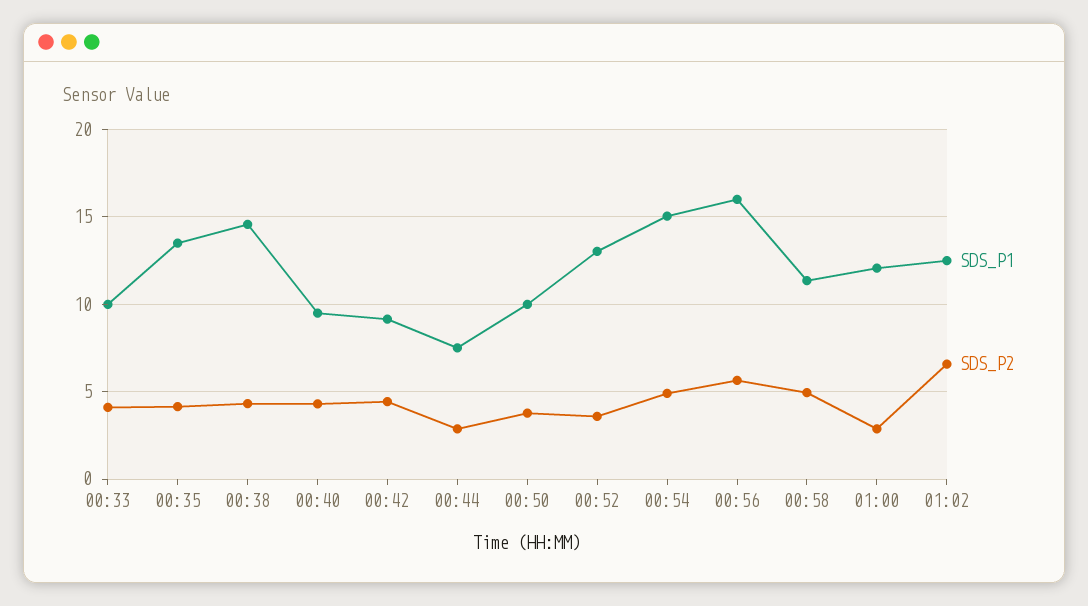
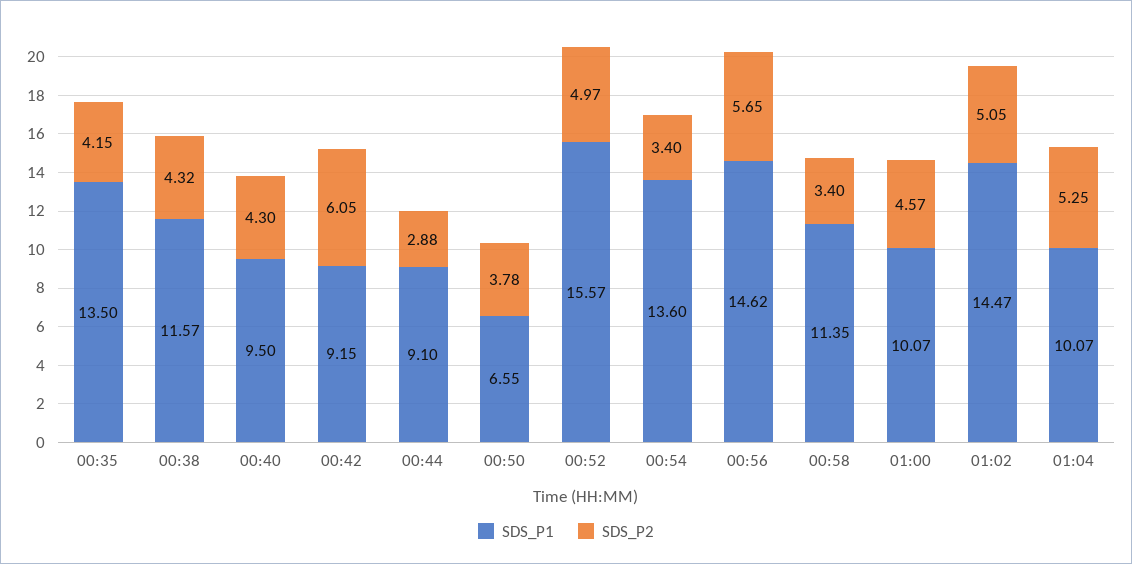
SDS_P1, 00:33: 10 -> none
SDS_P2, 00:33: 4 -> none
SDS_P1, 00:38: 14.5 -> 11.57
SDS_P2, 00:42: 4.5 -> 6.05
SDS_P1, 00:44: 7.5 -> 9.1
SDS_P1, 00:50: 10 -> 6.55
SDS_P1, 00:52: 13 -> 15.57
SDS_P2, 00:52: 3.5 -> 4.97
SDS_P1, 00:54: 15 -> 13.6
SDS_P2, 00:54: 5 -> 3.4
SDS_P1, 00:56: 16 -> 14.62
SDS_P2, 00:58: 5 -> 3.4
SDS_P1, 01:00: 12 -> 10.07
SDS_P2, 01:00: 3 -> 4.57
SDS_P1, 01:02: 12.5 -> 14.47
SDS_P2, 01:02: 6.5 -> 5.05
SDS_P1, 01:04: none -> 10.07
SDS_P2, 01:04: none -> 5.25

